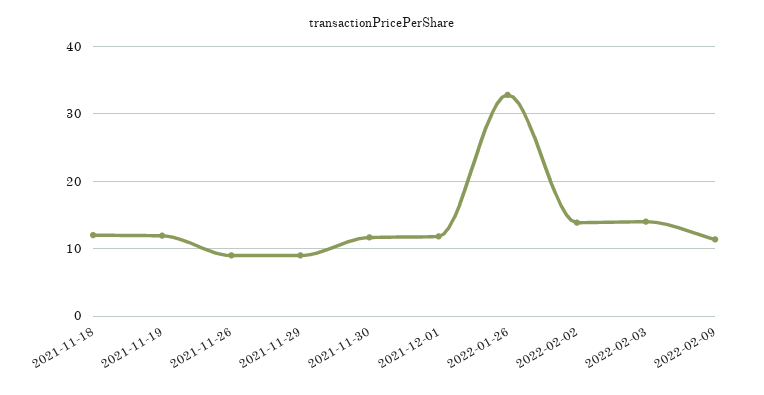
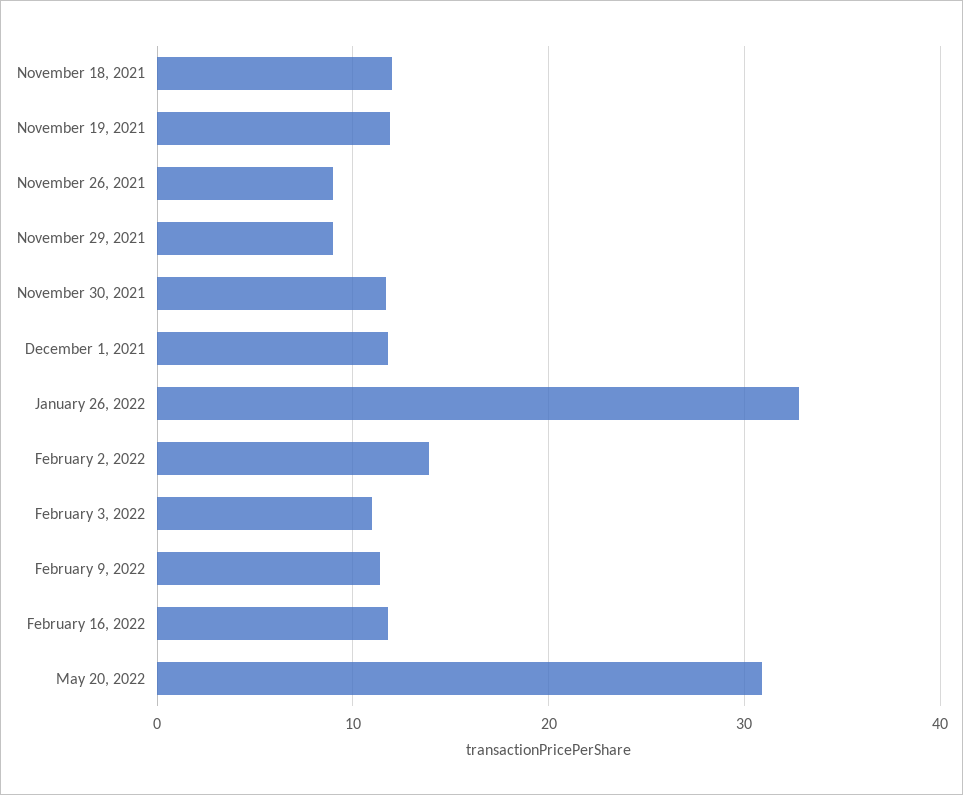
2022-02-03: 14 -> 11
February 16, 2022: none -> 12
May 20, 2022: none -> 31

